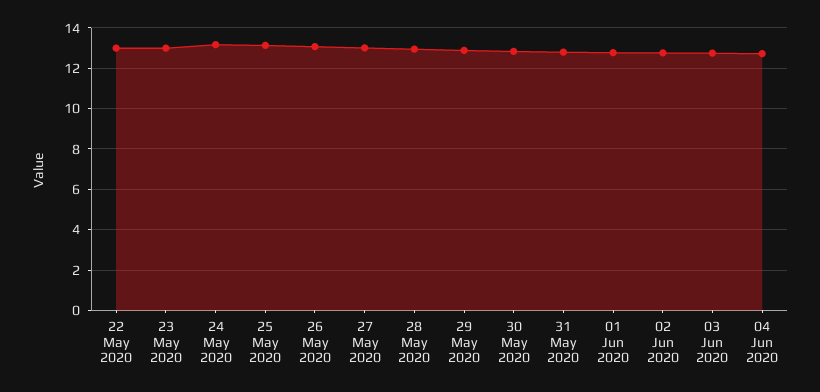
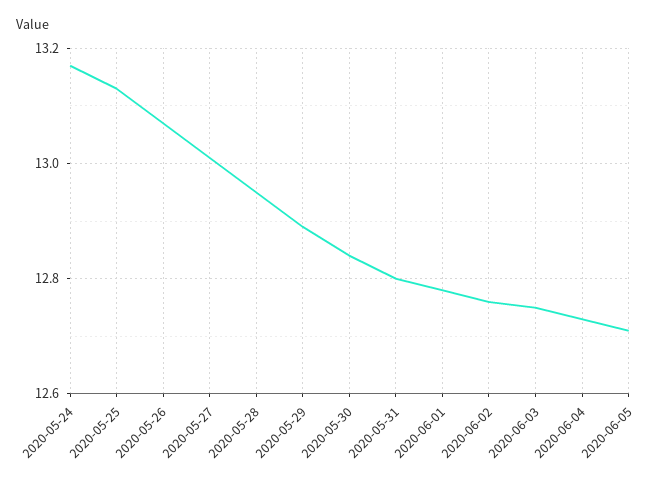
22 May 2020: 13 -> none
23 May 2020: 13 -> none
2020-06-05: none -> 12.7

